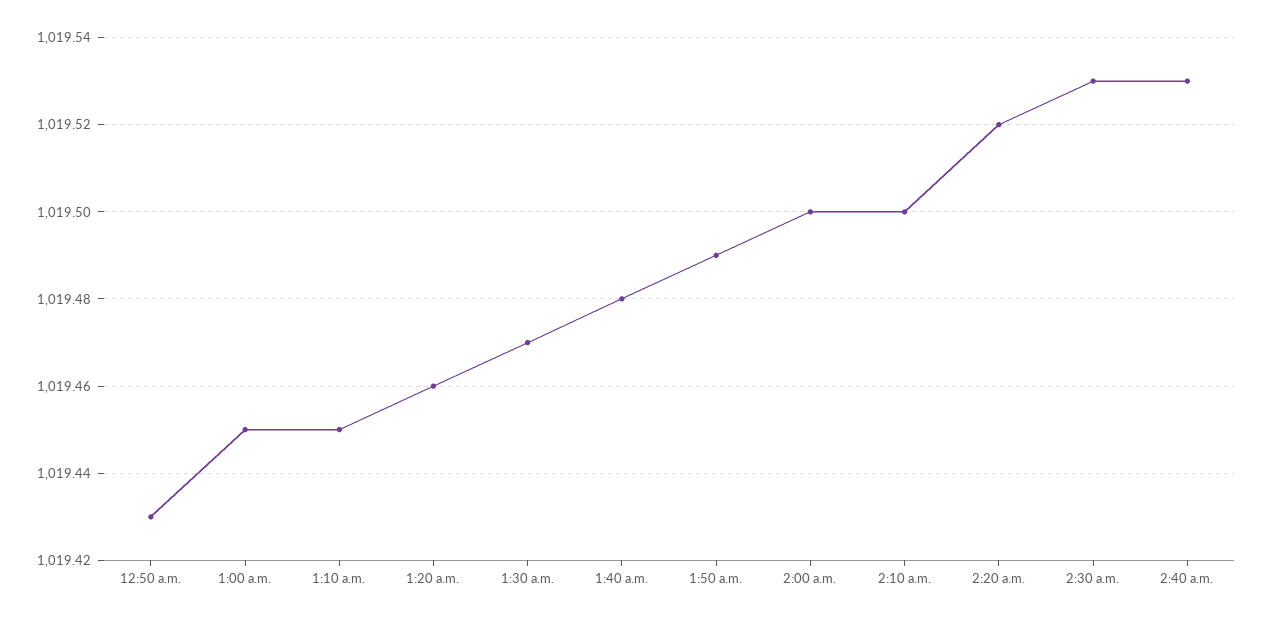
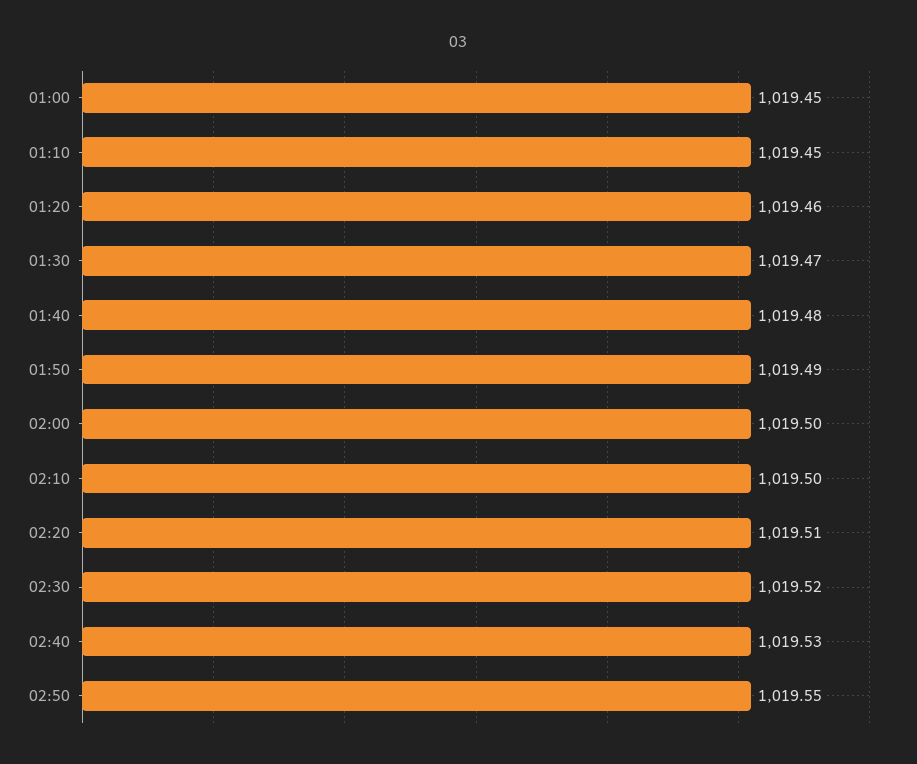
12:50 a.m.: 1019.43 -> none
2:20 a.m.: 1019.52 -> 1019.51
2:30 a.m.: 1019.53 -> 1019.52
02:50: none -> 1019.55

